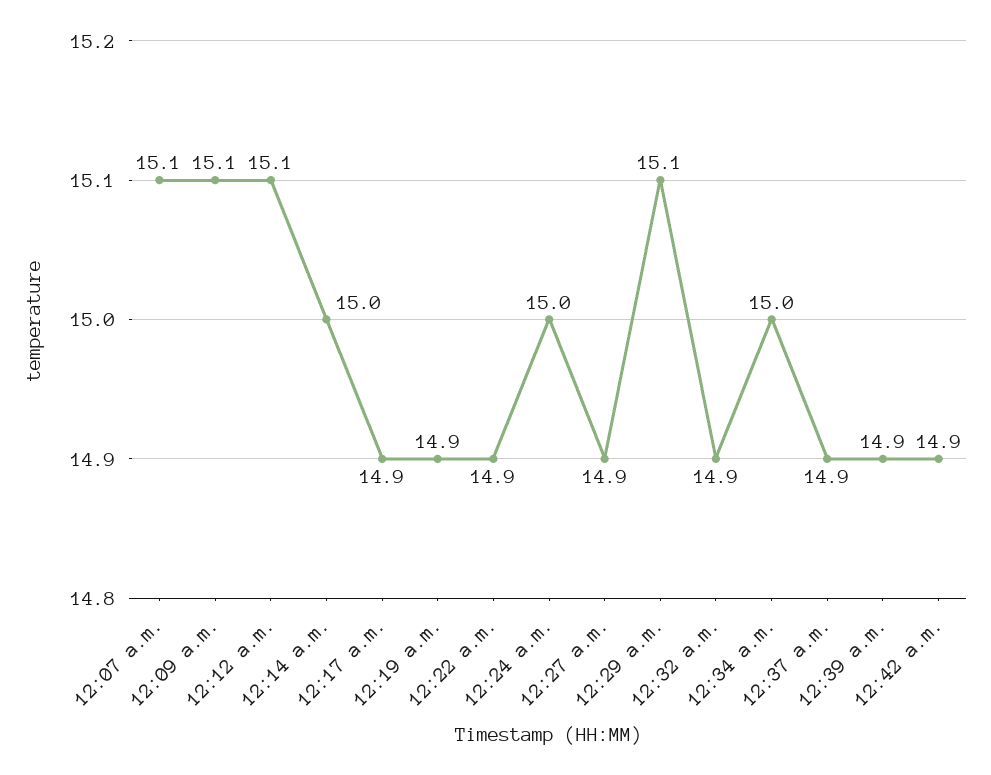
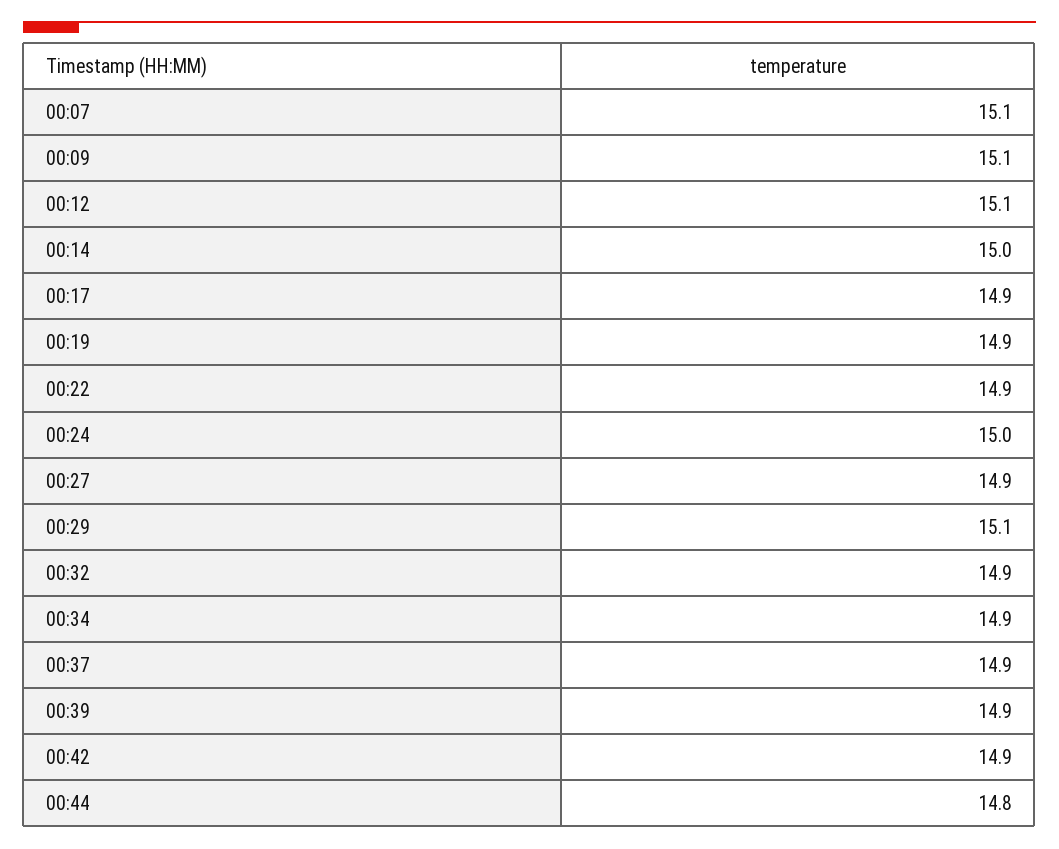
12:34 a.m.: 15 -> 14.9
00:44: none -> 14.8

